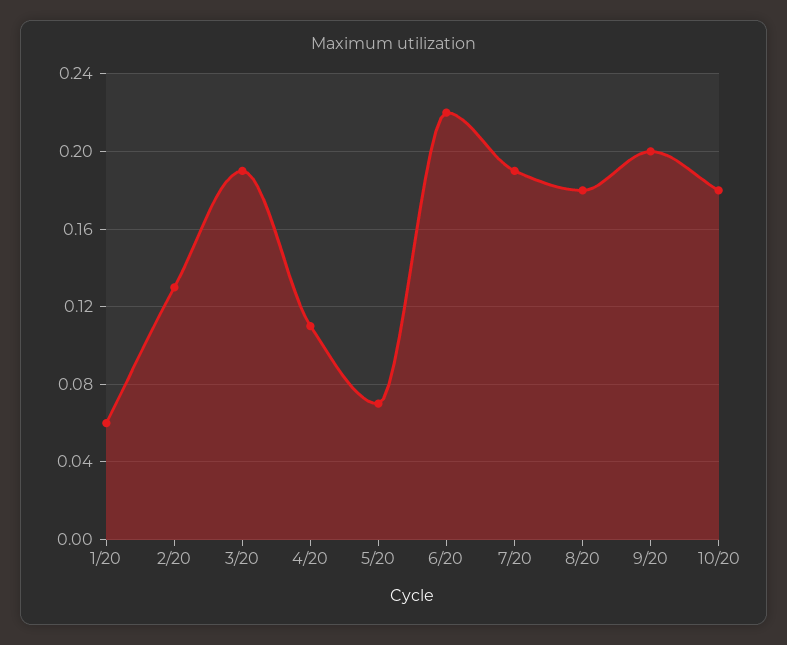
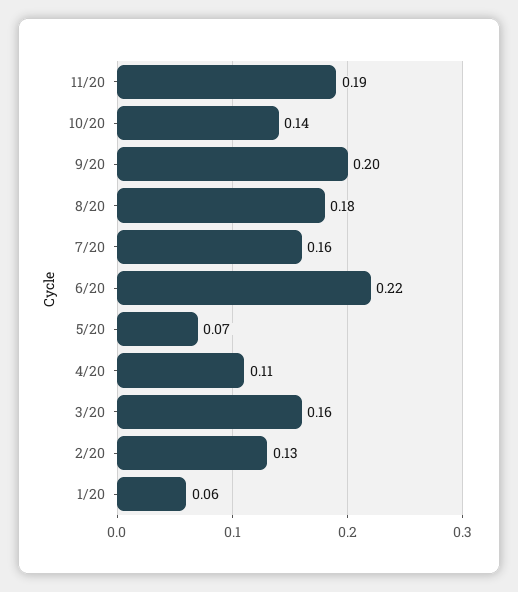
3/20: 0.19 -> 0.16
7/20: 0.19 -> 0.16
10/20: 0.18 -> 0.14
11/20: none -> 0.19

